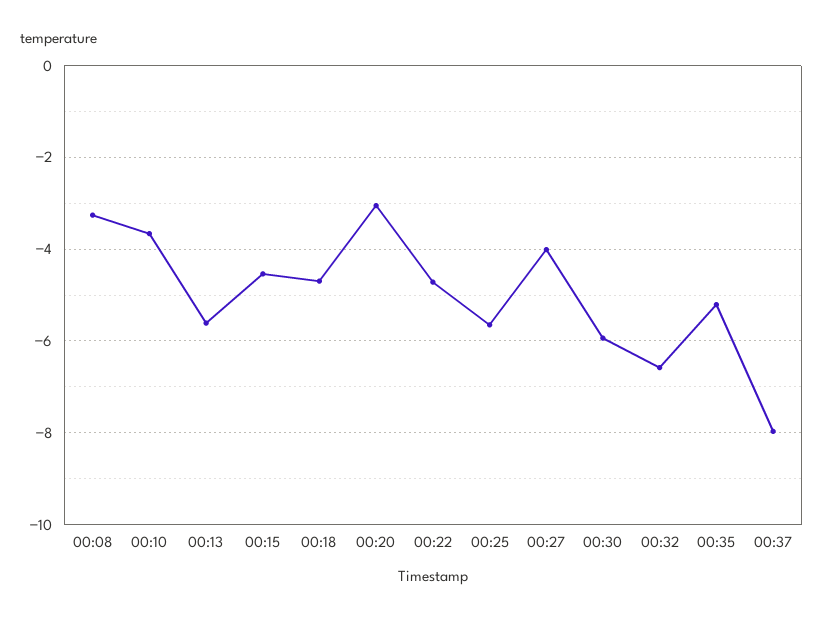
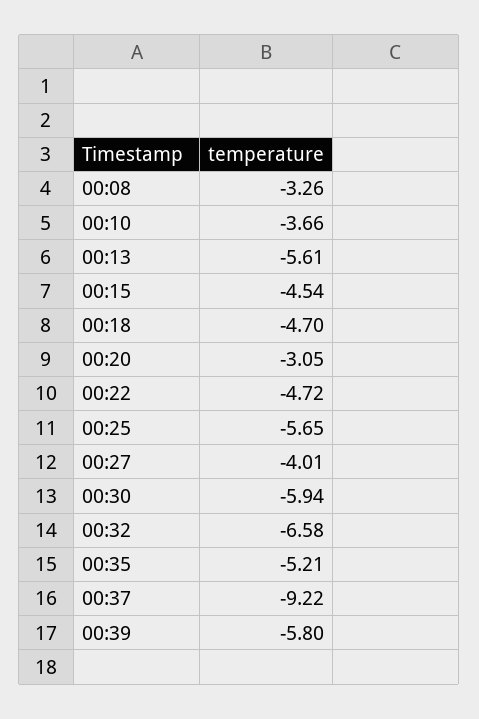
00:37: -8 -> -9.22
00:39: none -> -5.8

